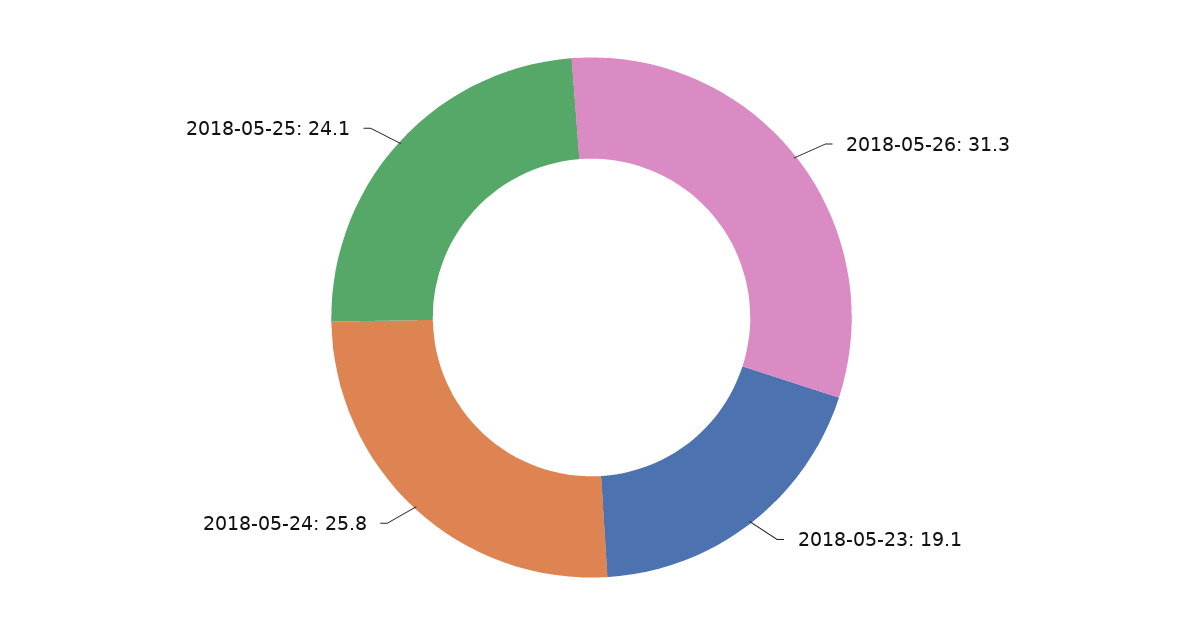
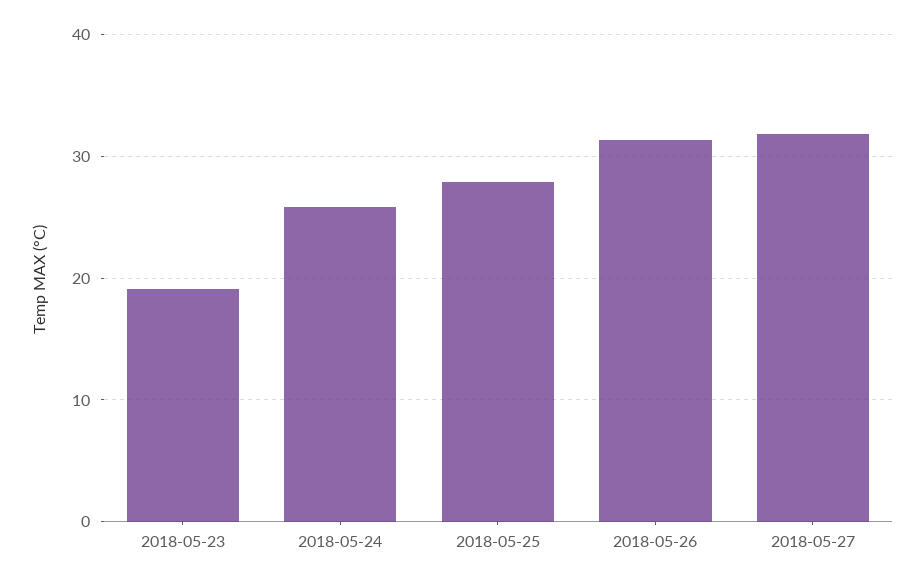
2018-05-25: 24.1 -> 28
2018-05-27: none -> 32

